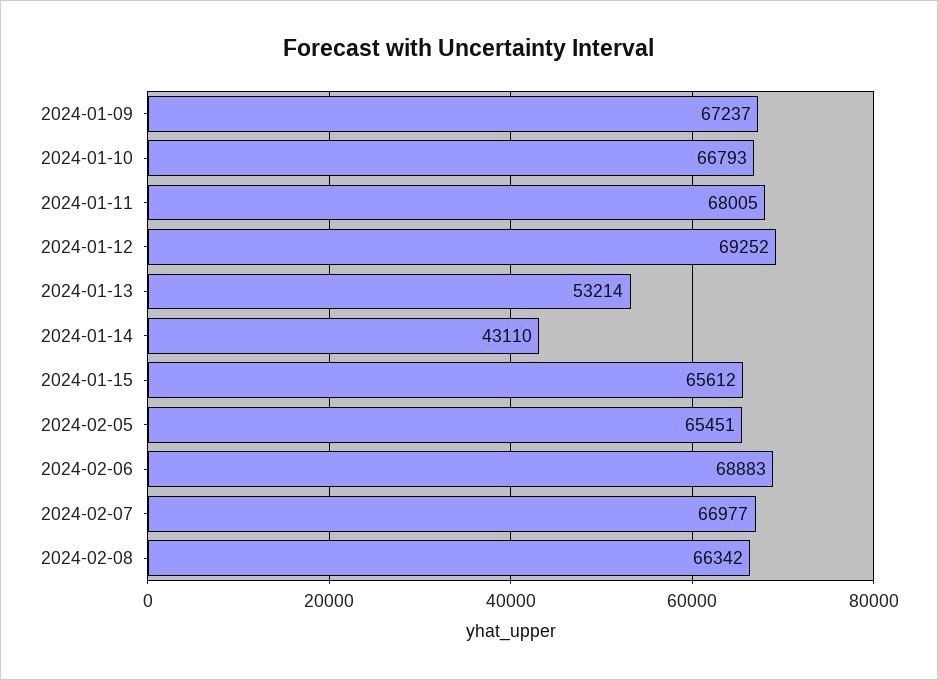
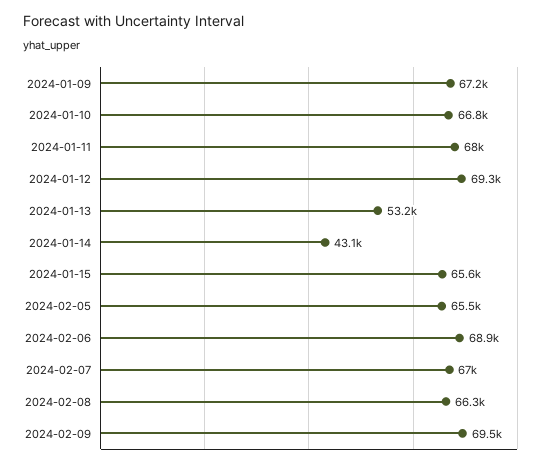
2024-02-09: none -> 69500

